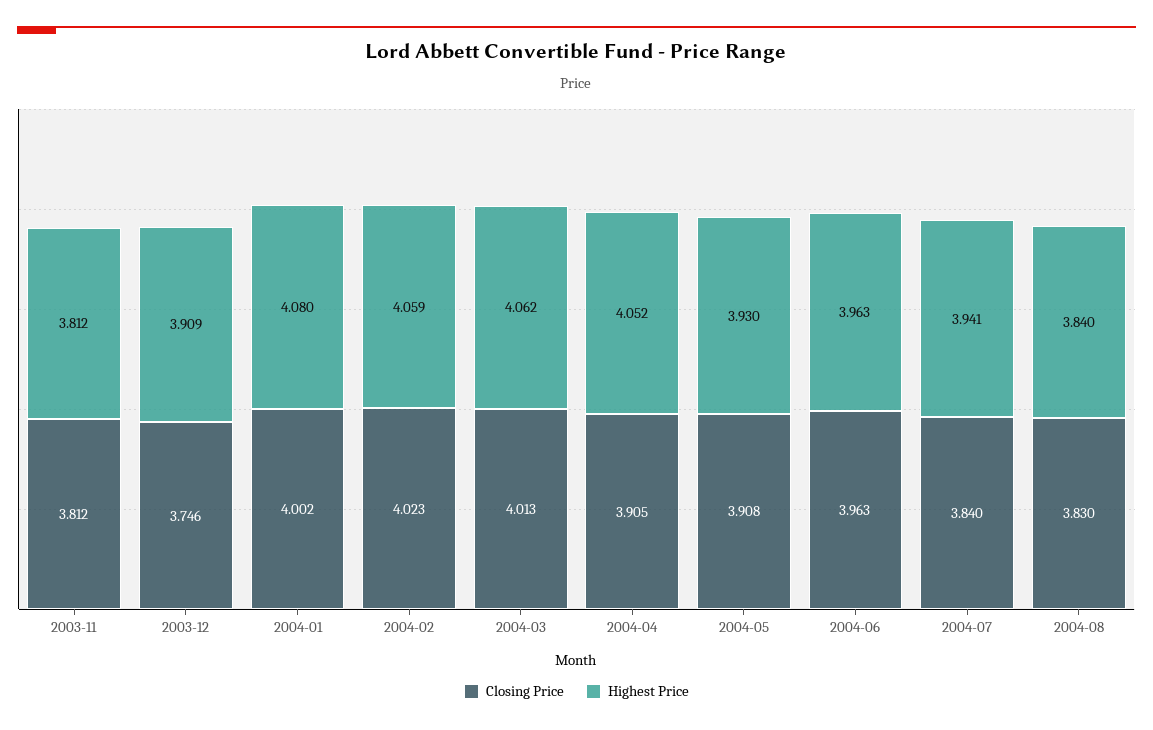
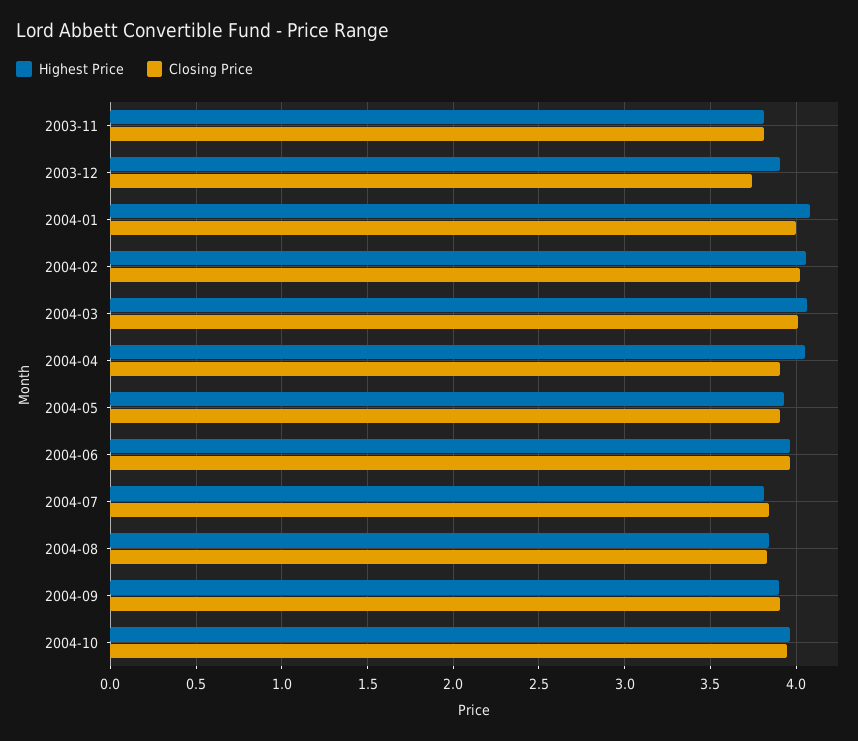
Highest Price, 2004-07: 3.941 -> 3.8
Highest Price, 2004-09: none -> 3.9
Closing Price, 2004-09: none -> 3.9
Highest Price, 2004-10: none -> 3.95
Closing Price, 2004-10: none -> 3.95

